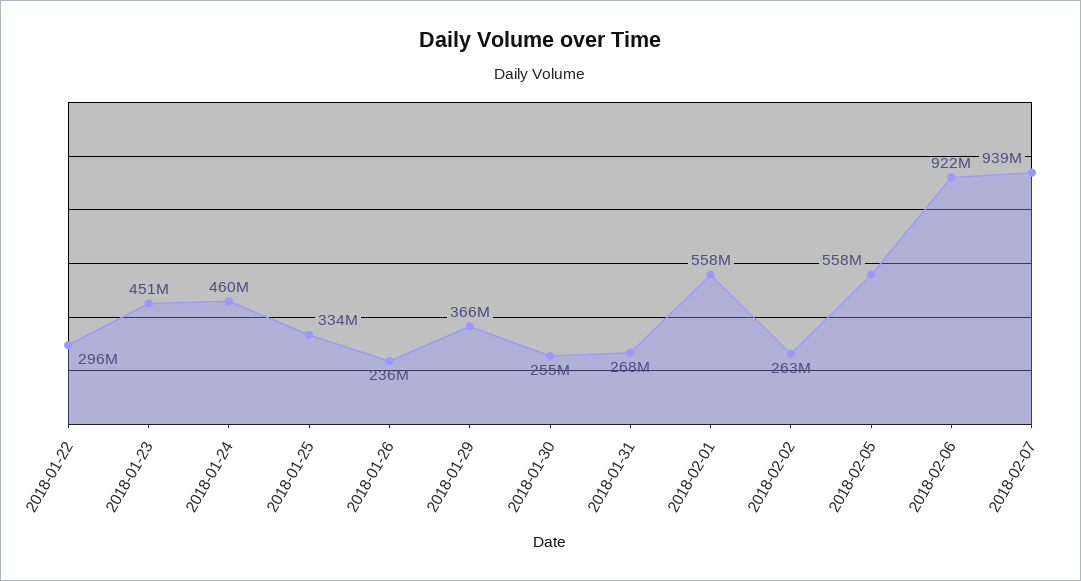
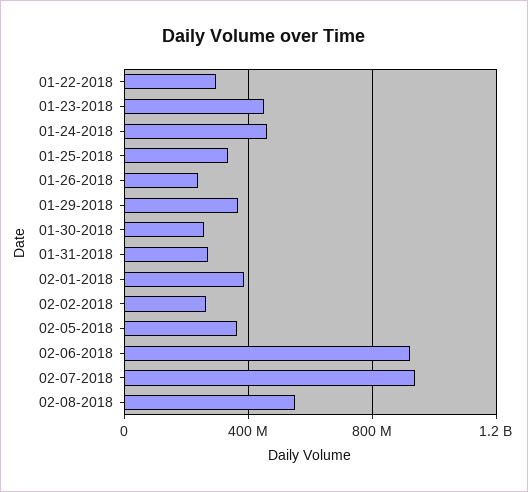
2018-02-01: 558000000 -> 400000000
2018-02-05: 558000000 -> 350000000
02-08-2018: none -> 550000000

